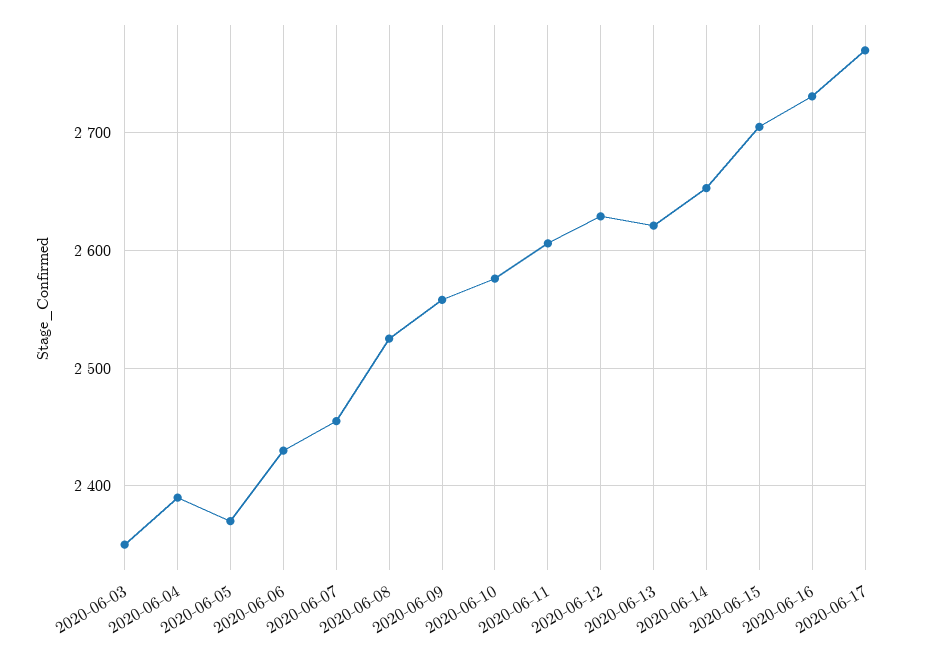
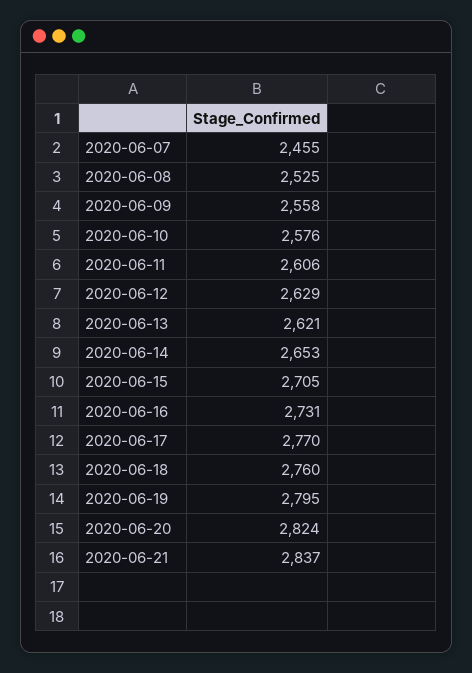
2020-06-03: 2350 -> none
2020-06-04: 2390 -> none
2020-06-05: 2370 -> none
2020-06-06: 2430 -> none
2020-06-18: none -> 2760
2020-06-19: none -> 2795
2020-06-20: none -> 2824
2020-06-21: none -> 2837

